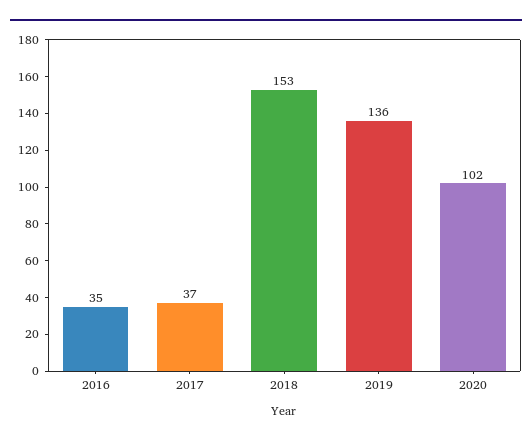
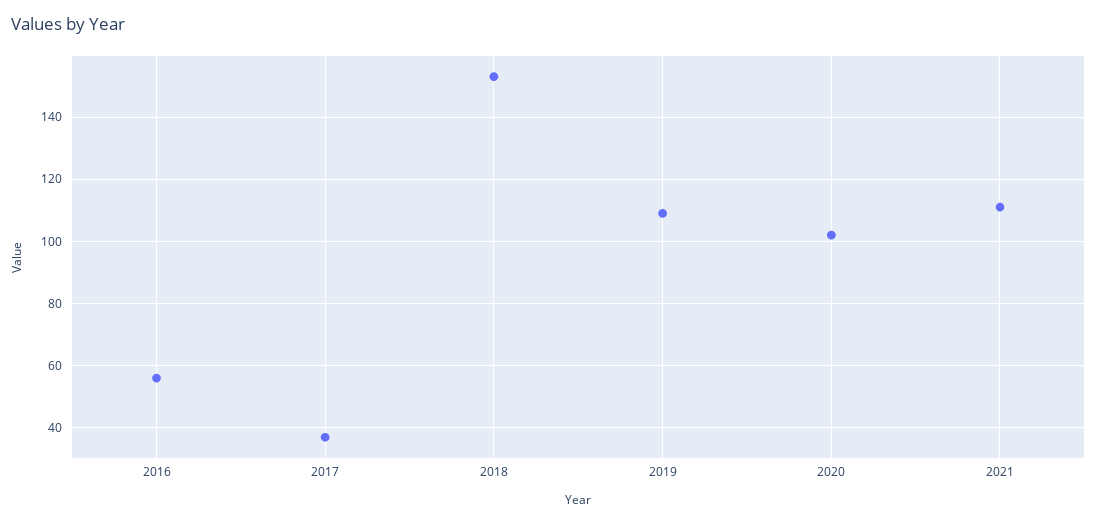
2016: 35 -> 55
2019: 136 -> 110
2021: none -> 110

